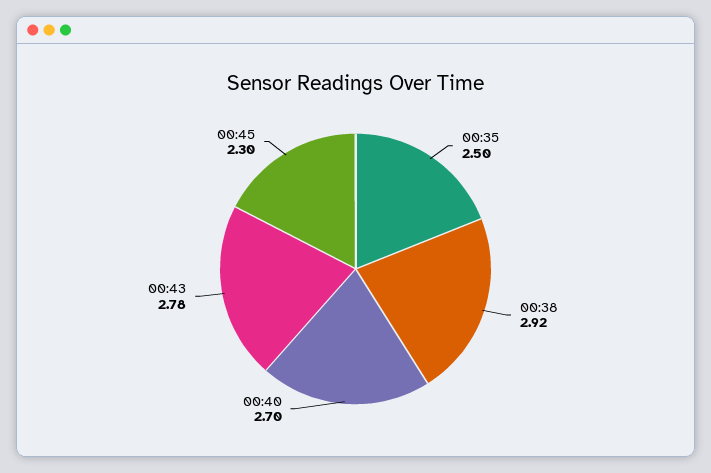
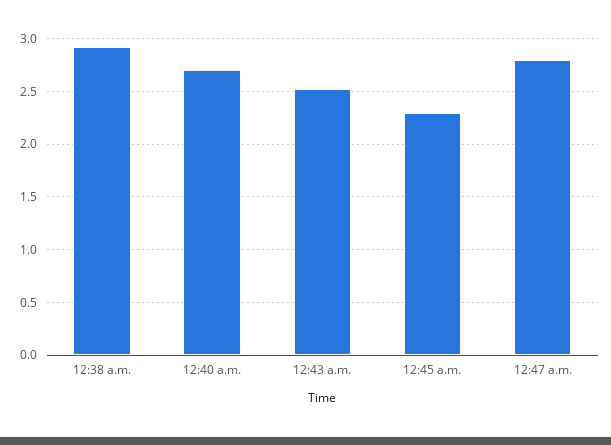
00:35: 2.5 -> none
00:43: 2.78 -> 2.5
12:47 a.m.: none -> 2.8

